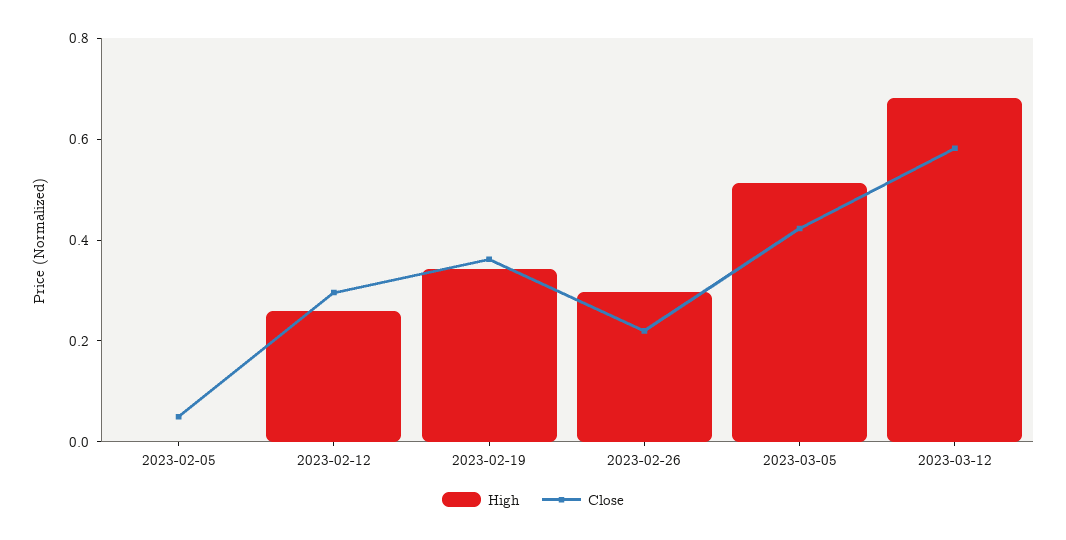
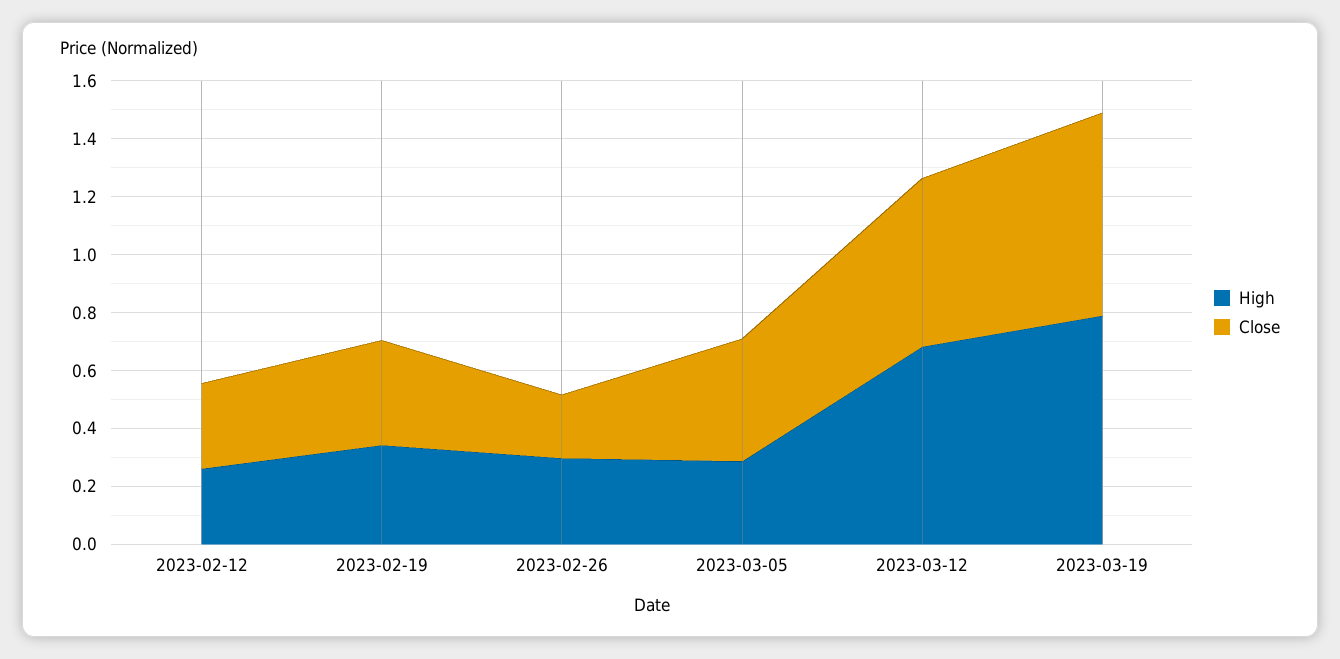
High, 2023-02-05: 0 -> none
Close, 2023-02-05: 0.05 -> none
High, 2023-03-05: 0.5 -> 0.3
High, 2023-03-19: none -> 0.8
Close, 2023-03-19: none -> 0.7

